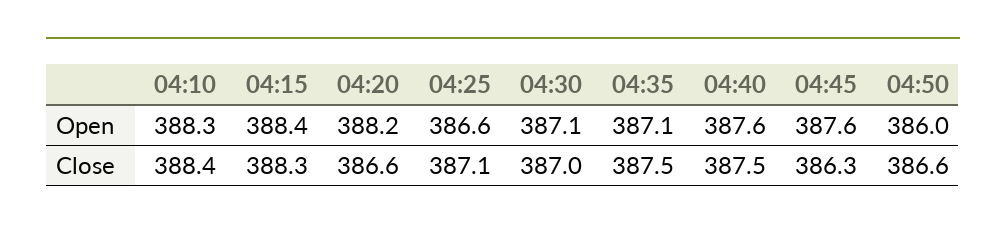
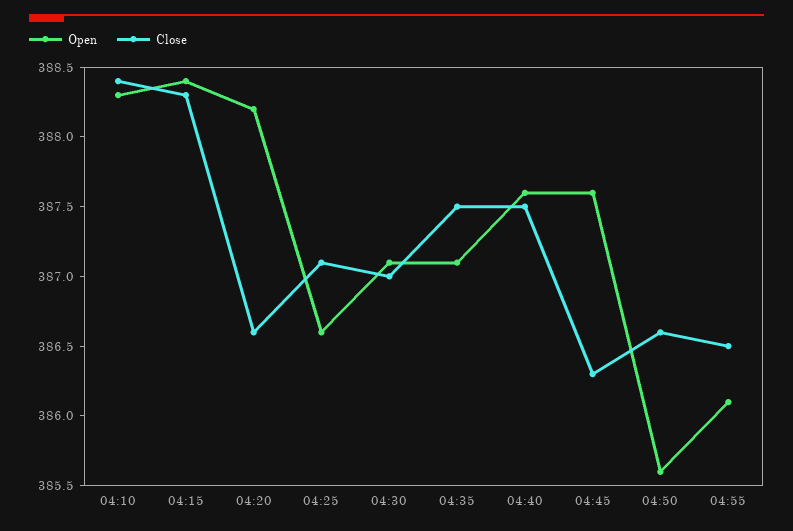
Open, 04:50: 386 -> 385.6
Open, 04:55: none -> 386.1
Close, 04:55: none -> 386.5

